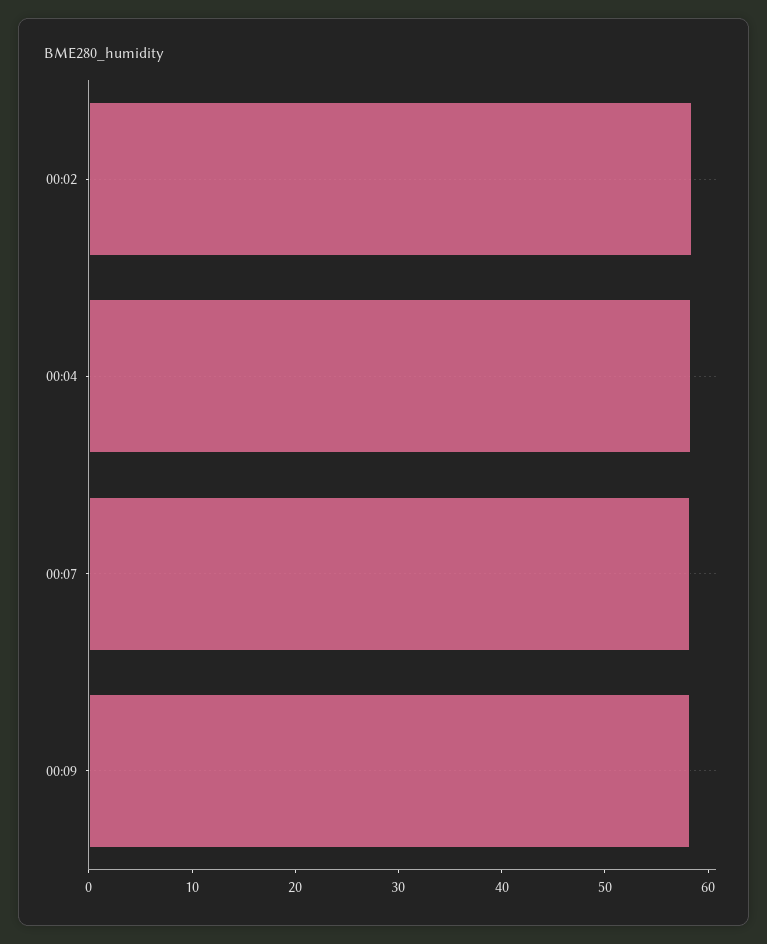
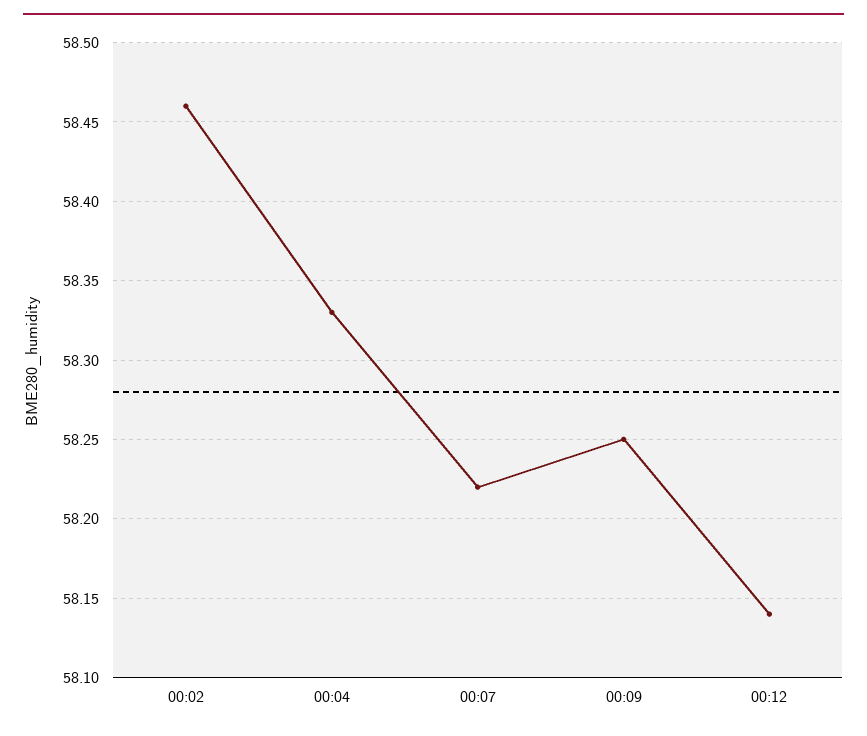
00:12: none -> 58.14

